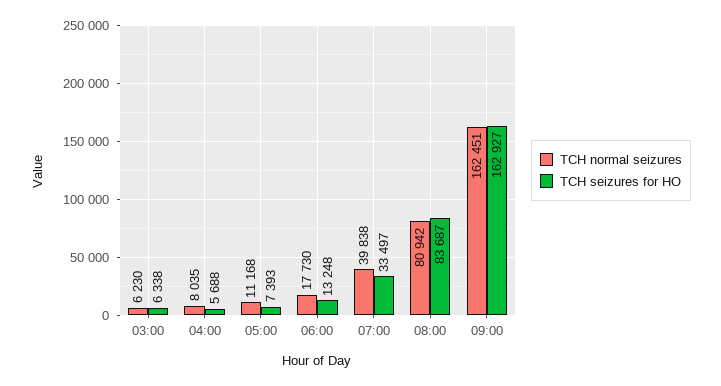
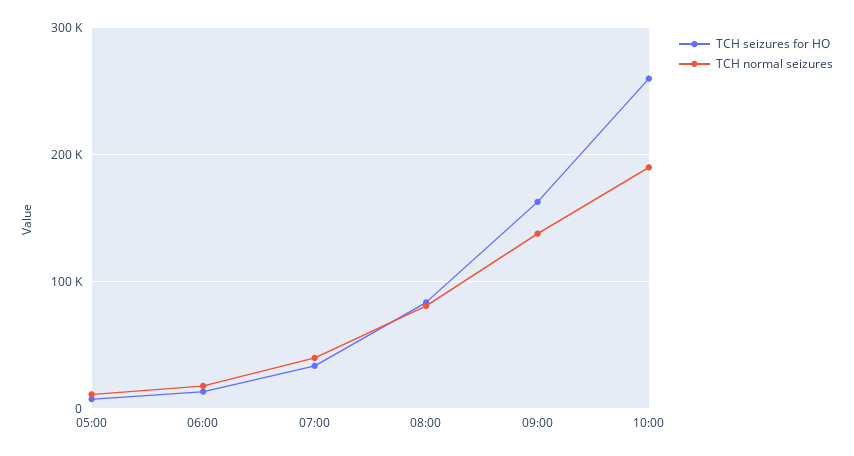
TCH normal seizures, 03:00: 6230 -> none
TCH seizures for HO, 03:00: 6338 -> none
TCH normal seizures, 04:00: 8035 -> none
TCH seizures for HO, 04:00: 5688 -> none
TCH normal seizures, 09:00: 162451 -> 140000
TCH seizures for HO, 10:00: none -> 260000
TCH normal seizures, 10:00: none -> 190000

